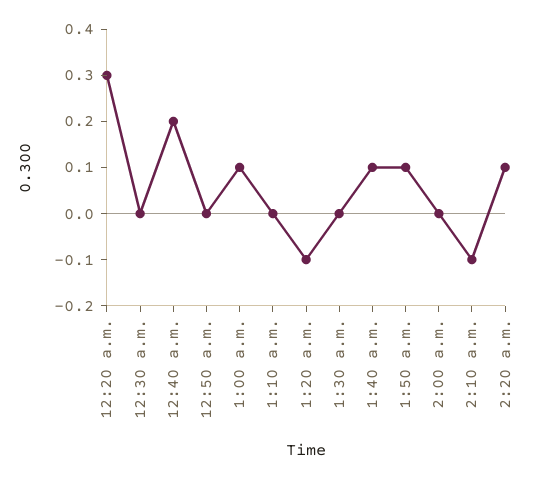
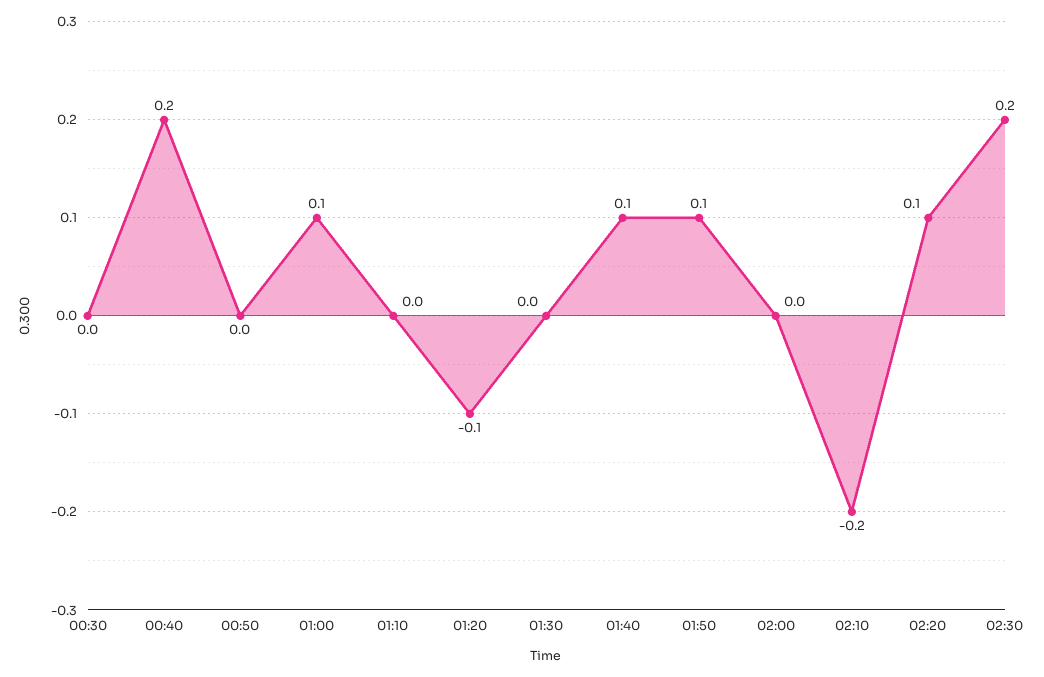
12:20 a.m.: 0.3 -> none
2:10 a.m.: -0.1 -> -0.2
02:30: none -> 0.2

